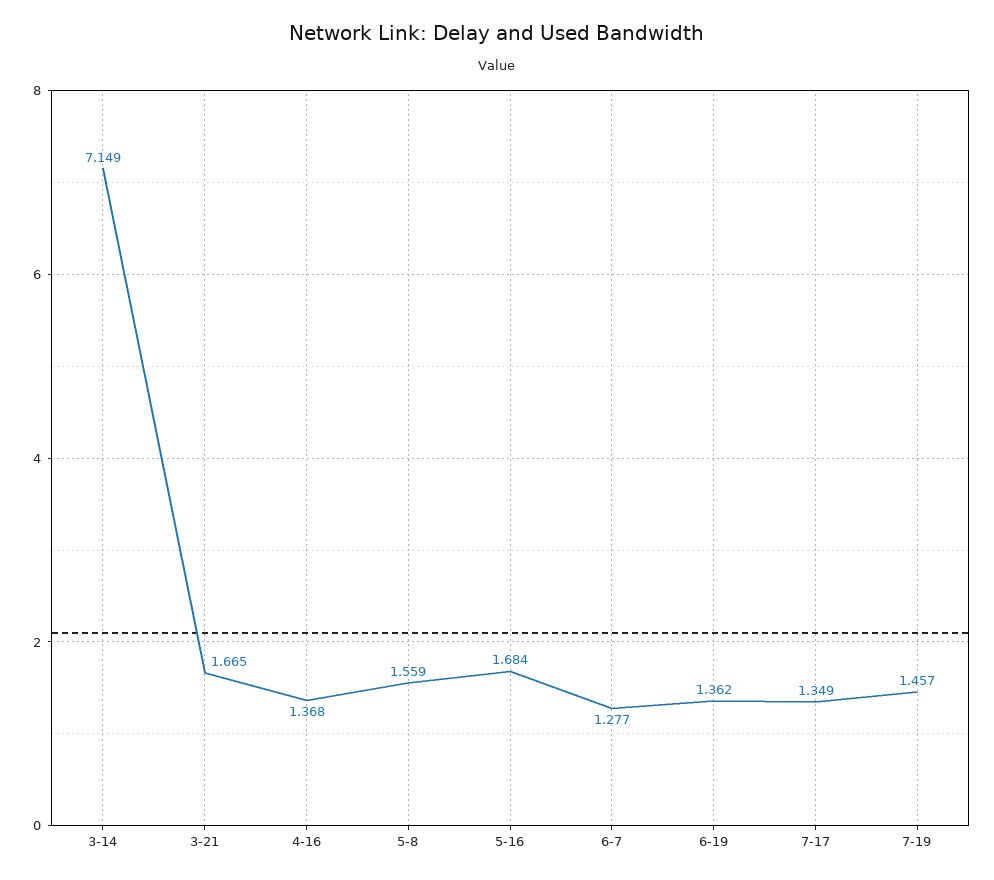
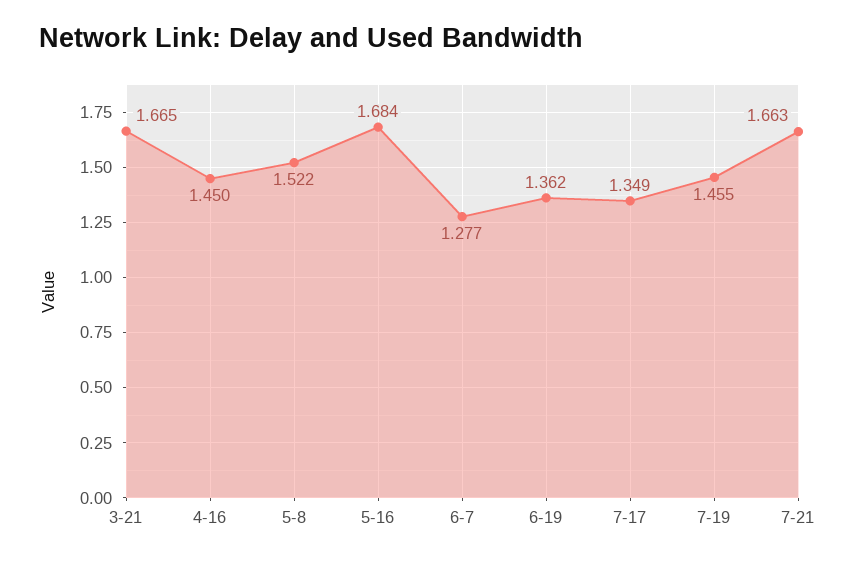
3-14: 7.149 -> none
4-16: 1.368 -> 1.45
5-8: 1.559 -> 1.522
7-19: 1.457 -> 1.455
7-21: none -> 1.663

